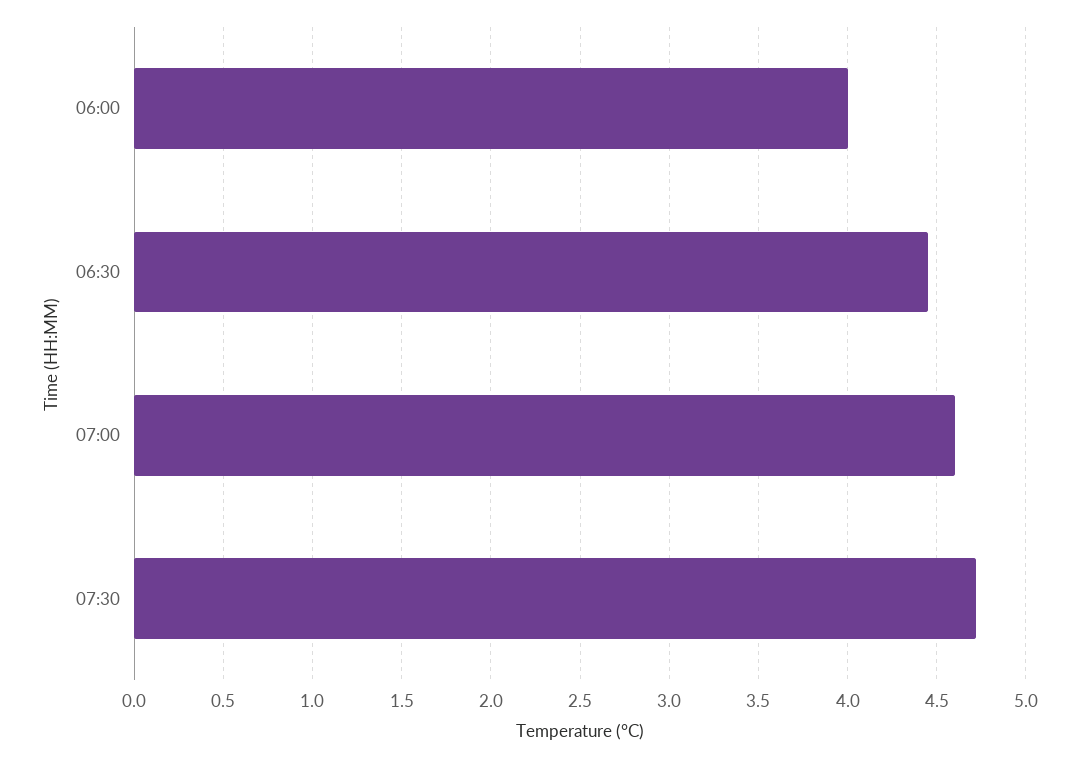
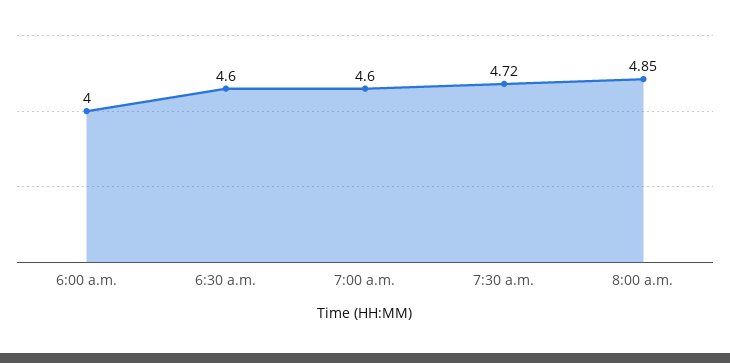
06:30: 4.45 -> 4.6
8:00 a.m.: none -> 4.85

